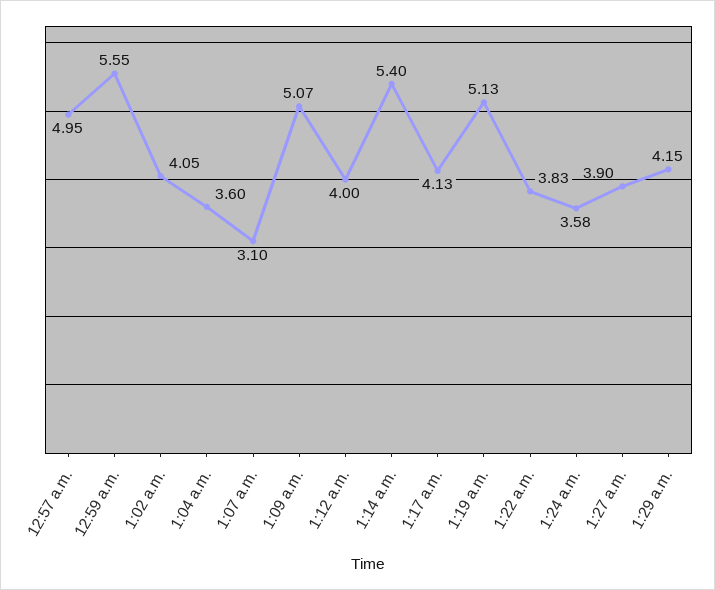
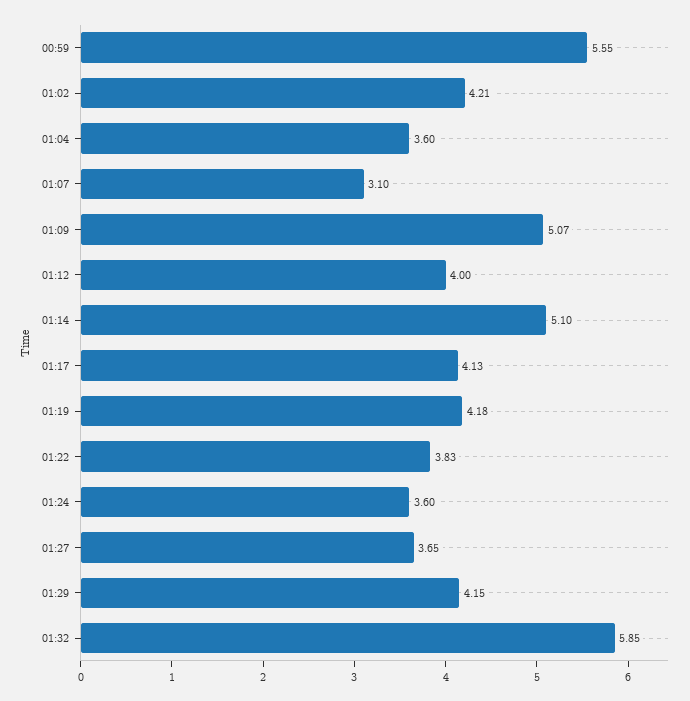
12:57 a.m.: 4.95 -> none
1:02 a.m.: 4.05 -> 4.21
1:14 a.m.: 5.4 -> 5.1
1:19 a.m.: 5.13 -> 4.18
1:24 a.m.: 3.58 -> 3.6
1:27 a.m.: 3.9 -> 3.65
01:32: none -> 5.85

